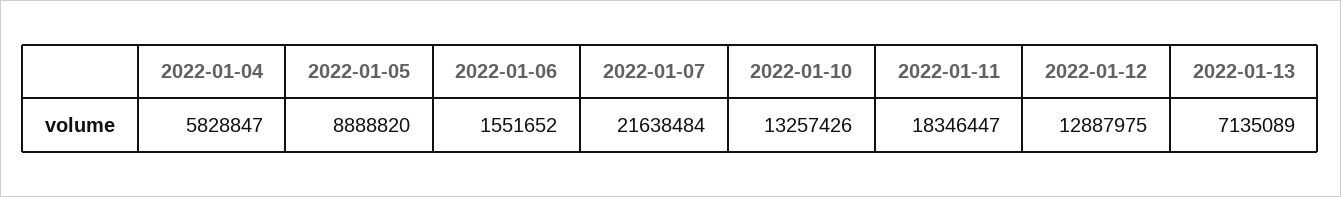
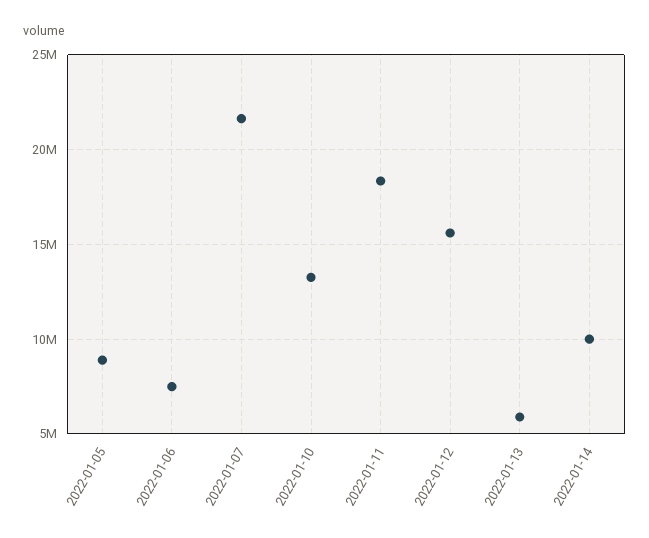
2022-01-04: 5828847 -> none
2022-01-06: 1551652 -> 7500000
2022-01-12: 12887975 -> 15500000
2022-01-13: 7135089 -> 6000000
2022-01-14: none -> 10000000

